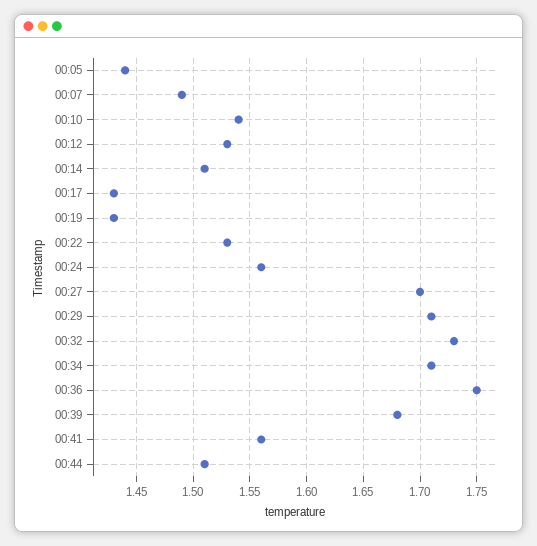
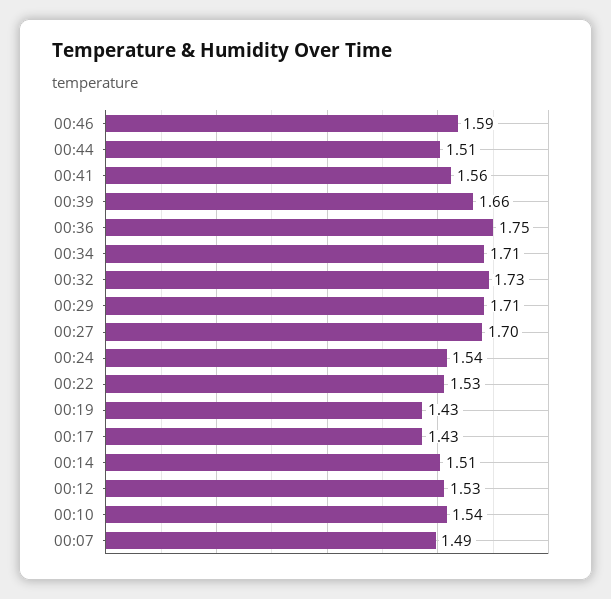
00:05: 1.44 -> none
00:24: 1.56 -> 1.54
00:39: 1.68 -> 1.66
00:46: none -> 1.59

